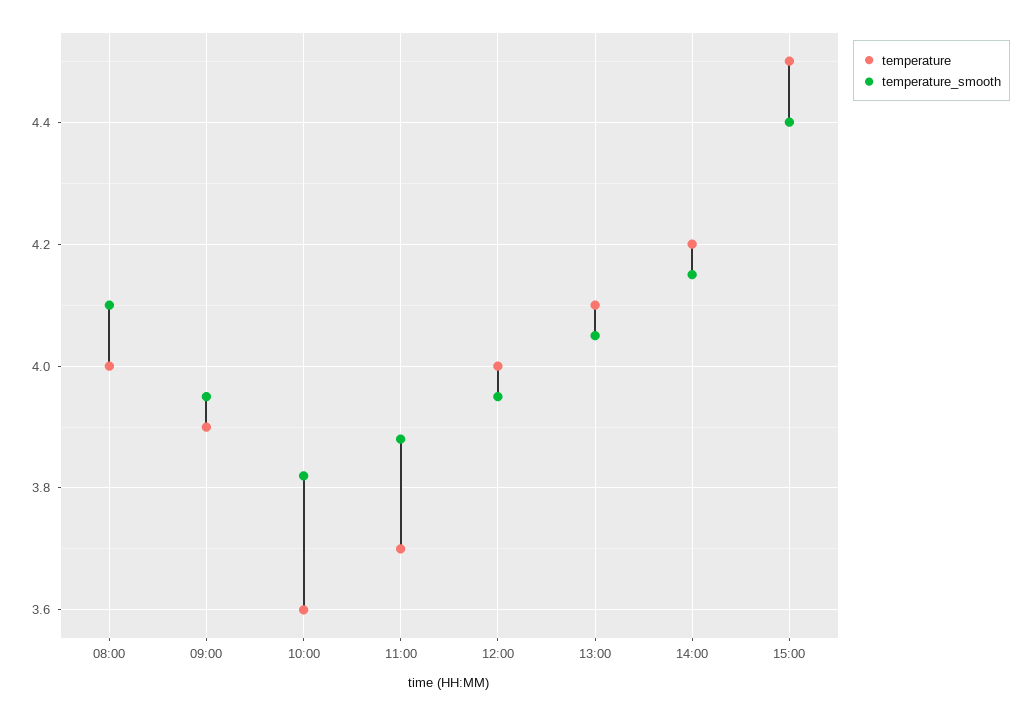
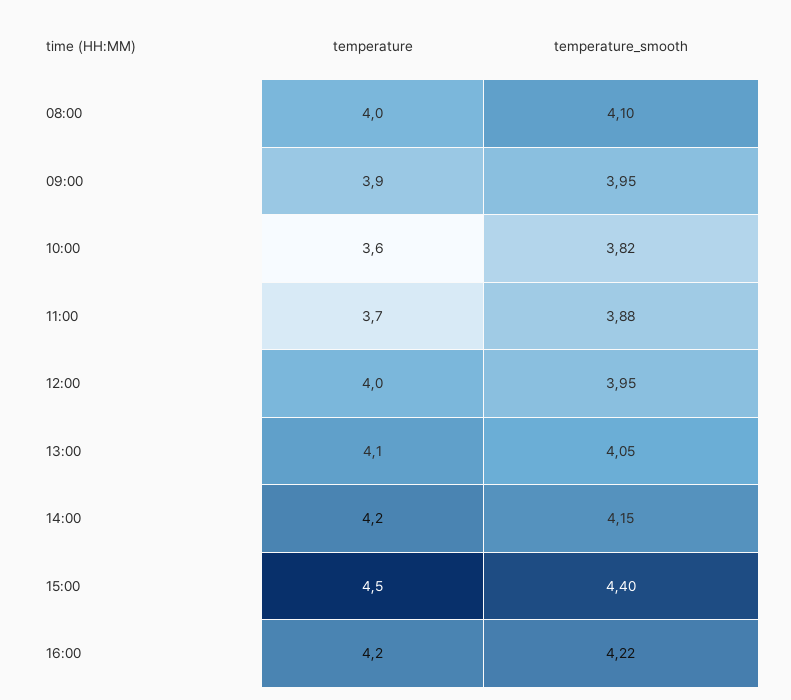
temperature, 16:00: none -> 4.2
temperature_smooth, 16:00: none -> 4.22

